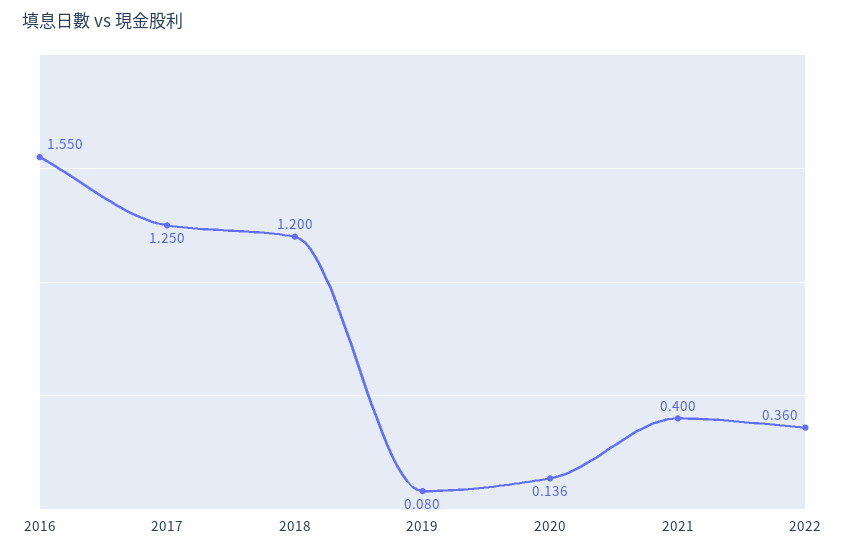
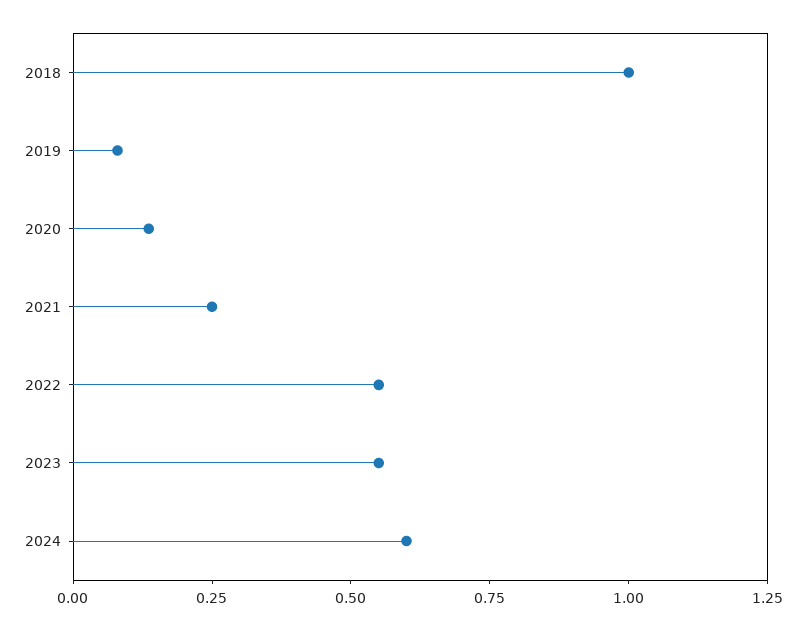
2016: 1.55 -> none
2017: 1.25 -> none
2018: 1.2 -> 1
2021: 0.4 -> 0.25
2022: 0.36 -> 0.55
2023: none -> 0.55
2024: none -> 0.6

